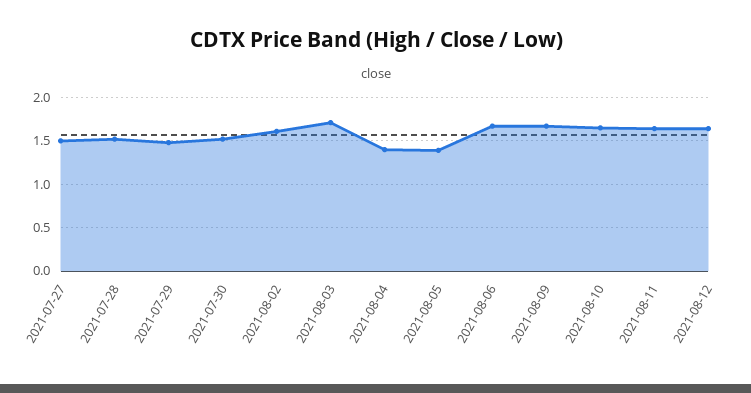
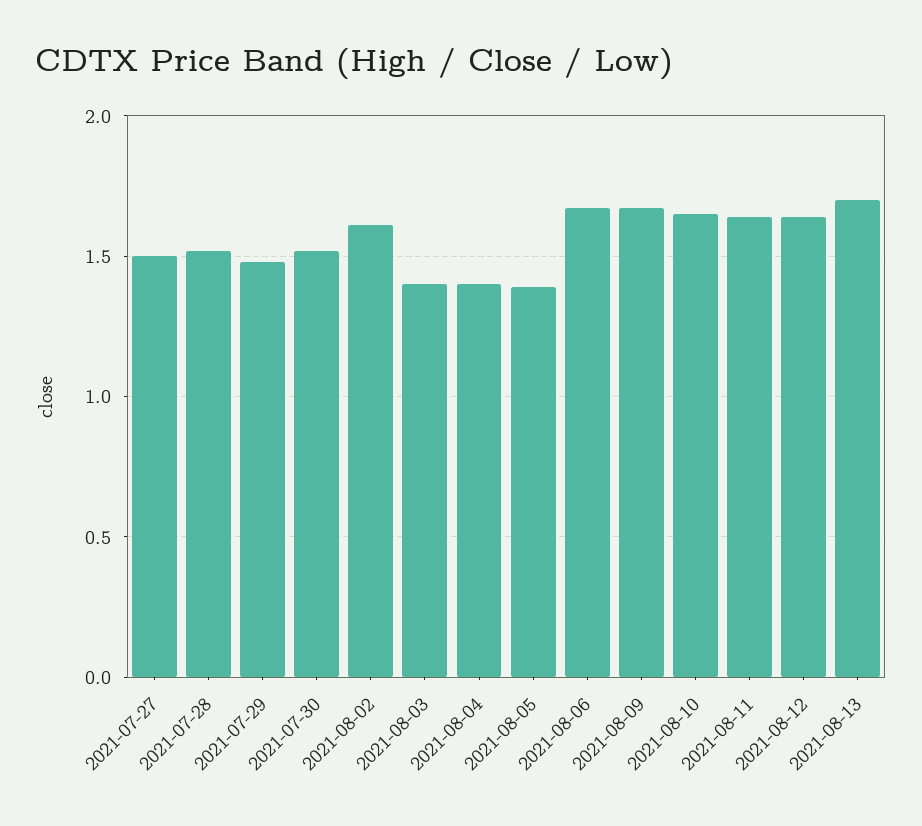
2021-08-03: 1.7 -> 1.4
2021-08-13: none -> 1.7

